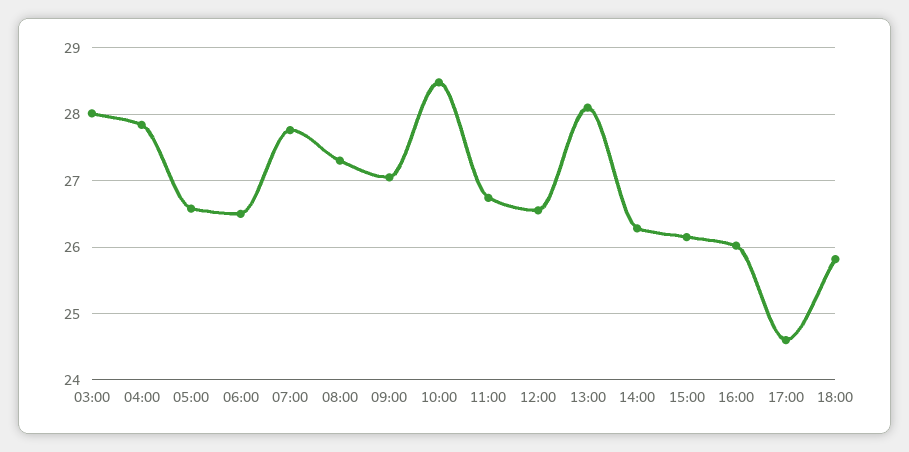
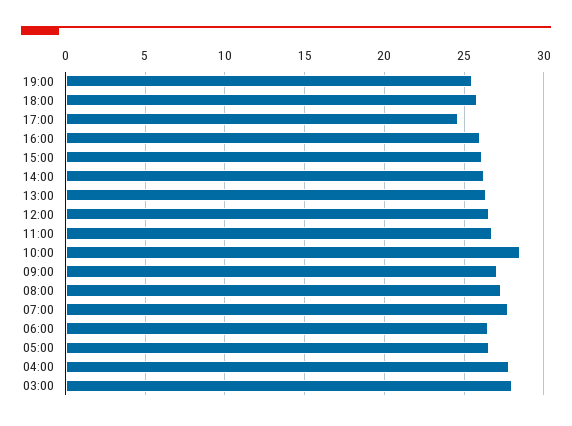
13:00: 28.1 -> 26.5
19:00: none -> 25.5

